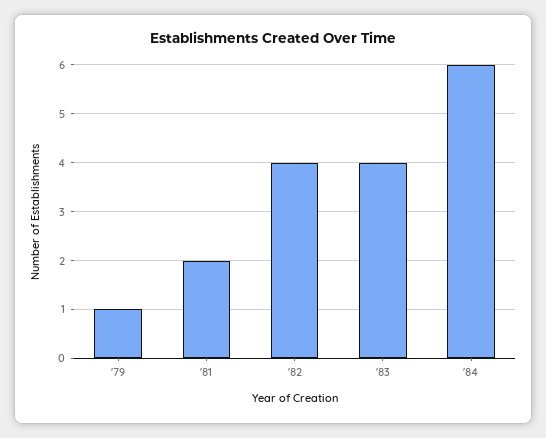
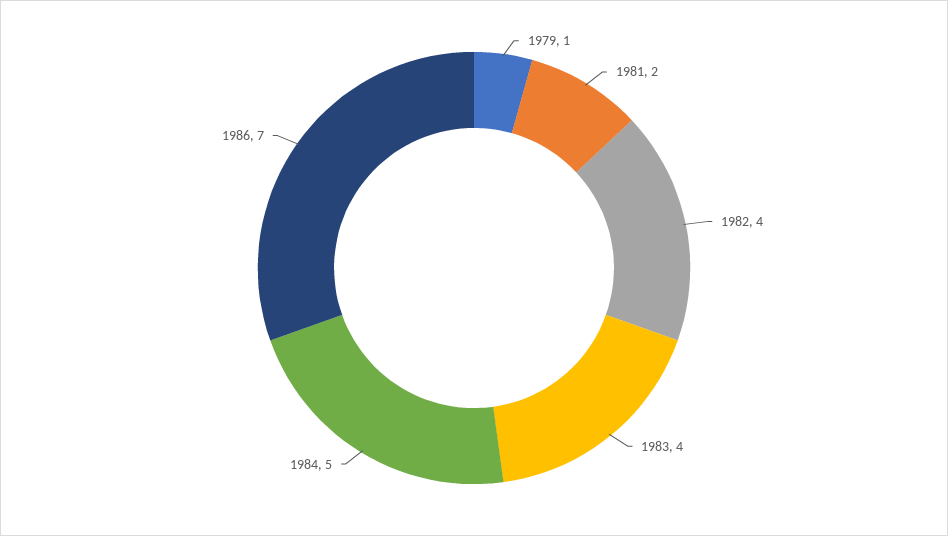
'84: 6 -> 5
1986: none -> 7

